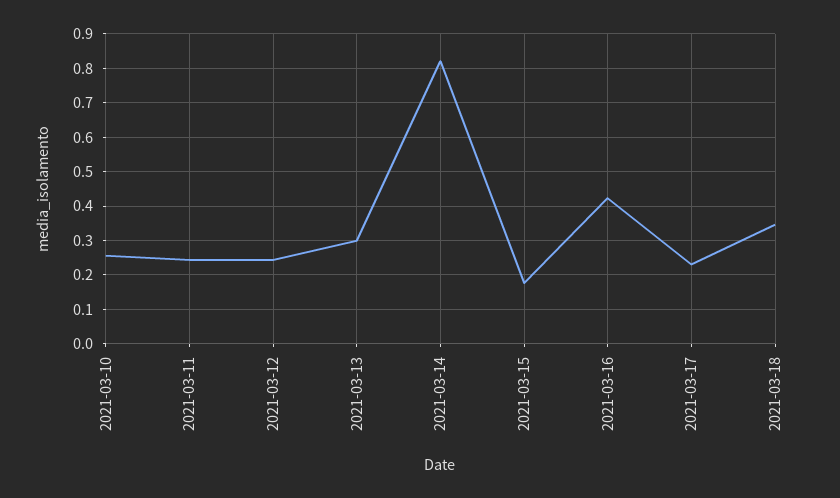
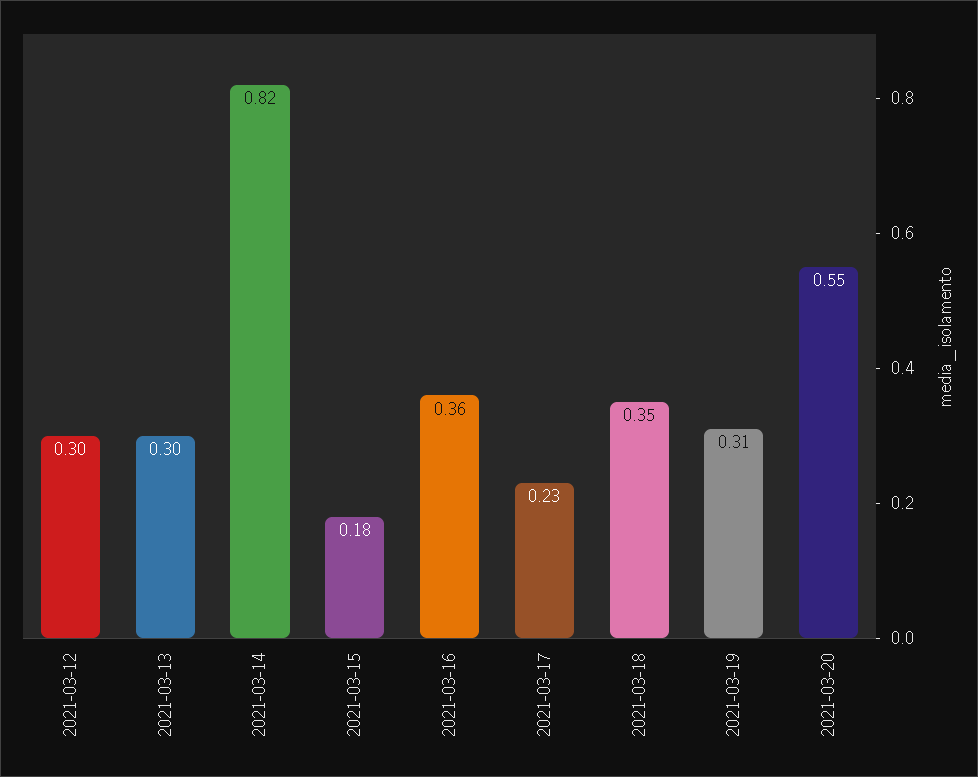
2021-03-10: 0.26 -> none
2021-03-11: 0.24 -> none
2021-03-12: 0.24 -> 0.3
2021-03-16: 0.42 -> 0.36
2021-03-19: none -> 0.31
2021-03-20: none -> 0.55

